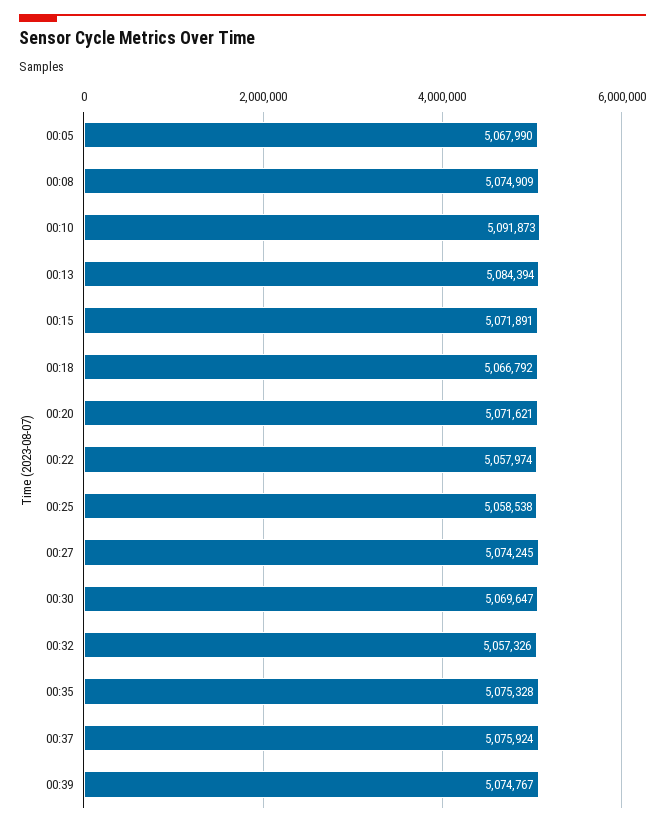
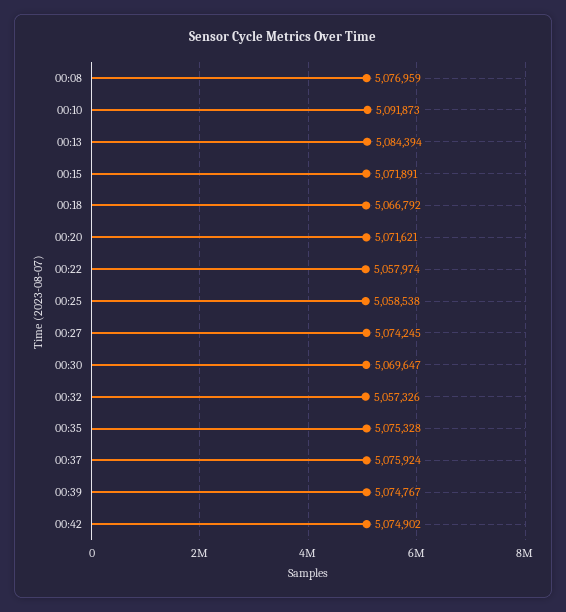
00:05: 5067990 -> none
00:08: 5074909 -> 5076959
00:42: none -> 5074902

